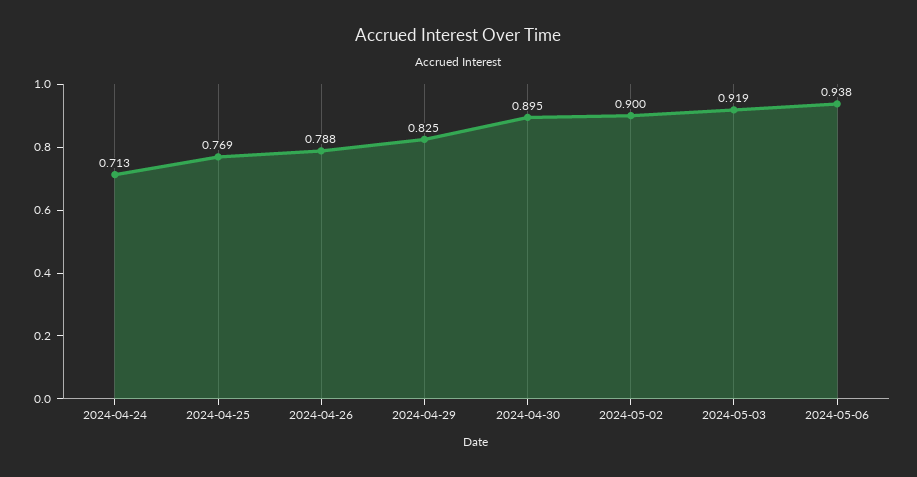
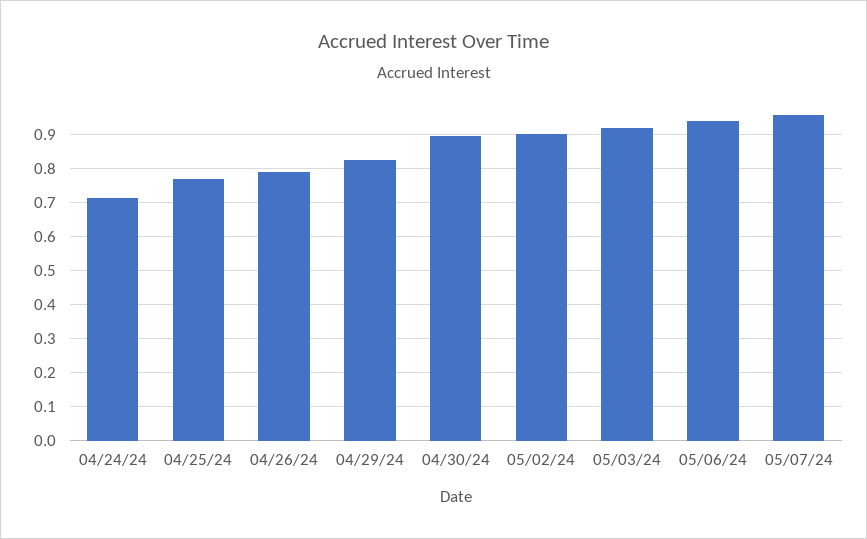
05/07/24: none -> 0.96

